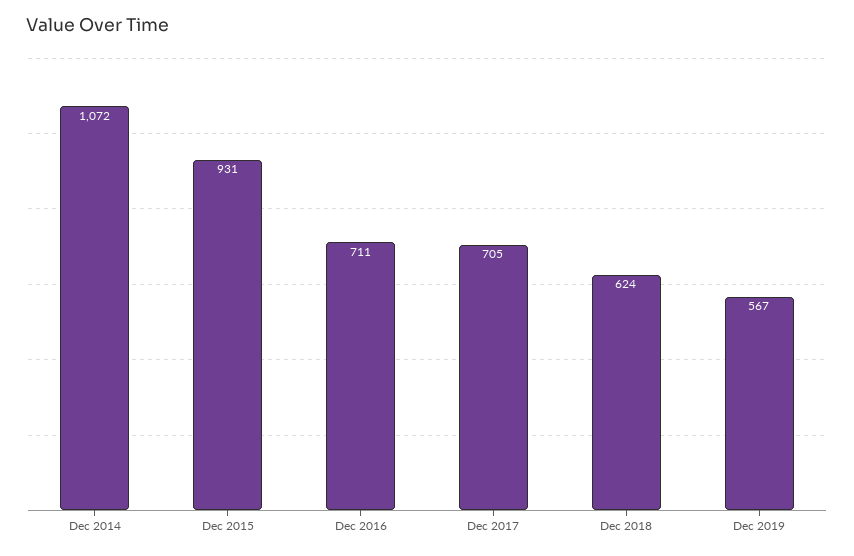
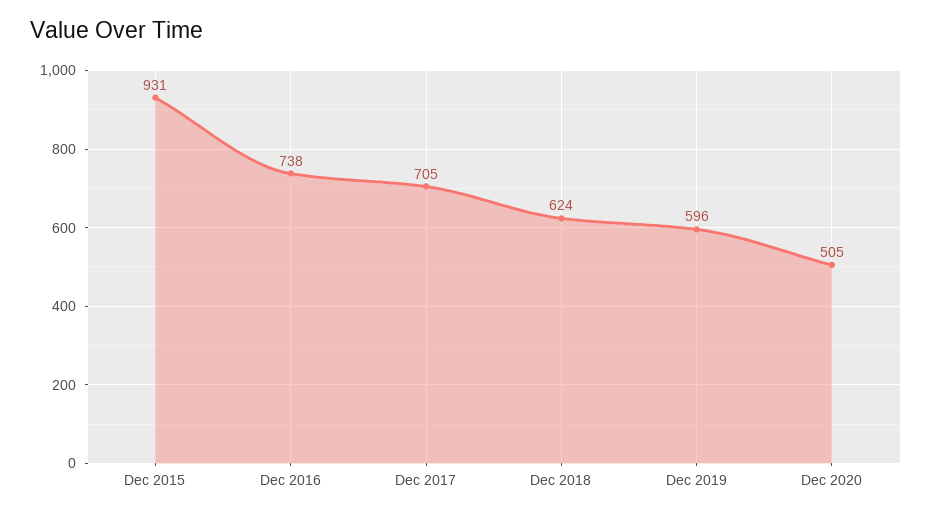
Dec 2014: 1072 -> none
Dec 2016: 711 -> 738
Dec 2019: 567 -> 596
Dec 2020: none -> 505

